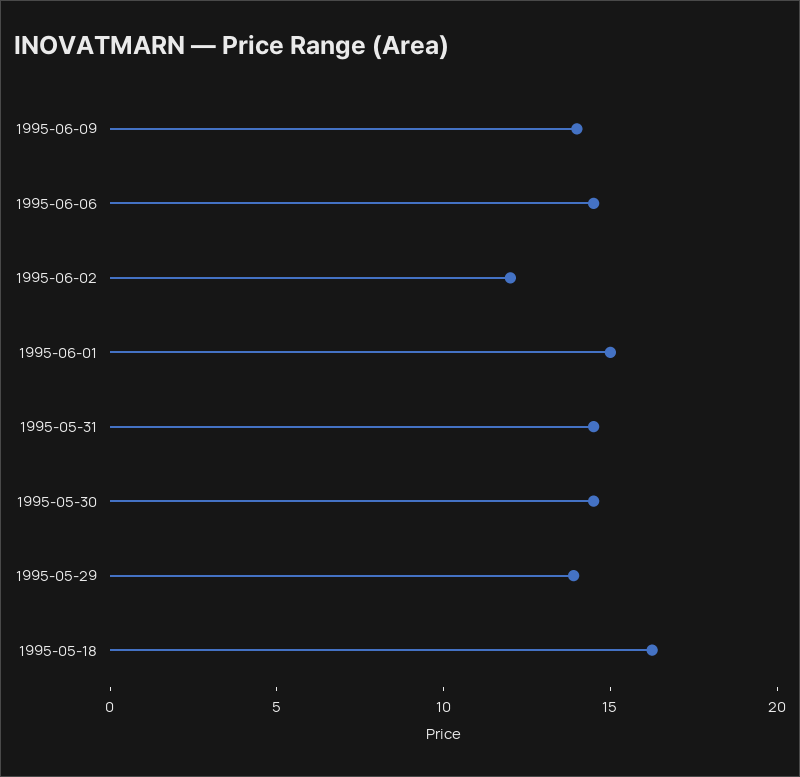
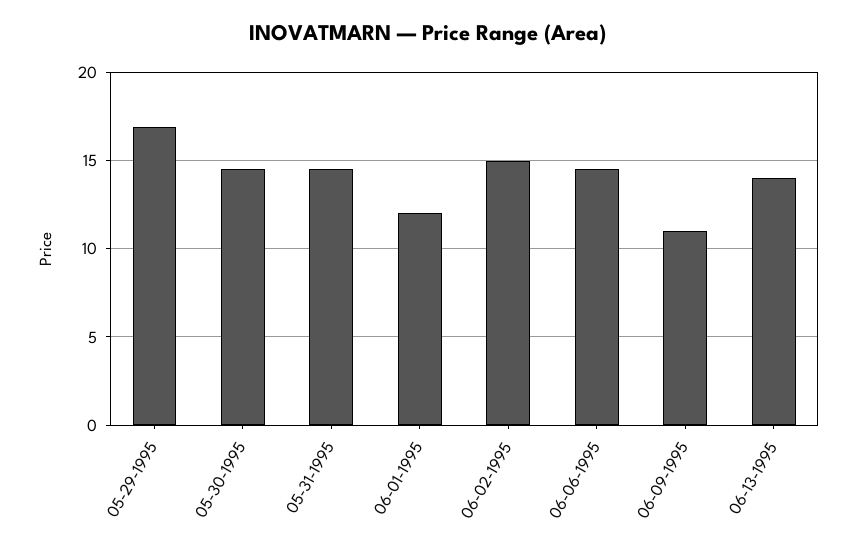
1995-06-09: 14 -> 11
1995-06-02: 12 -> 15
1995-06-01: 15 -> 12
1995-05-29: 14 -> 17
1995-05-18: 16 -> none
06-13-1995: none -> 14

